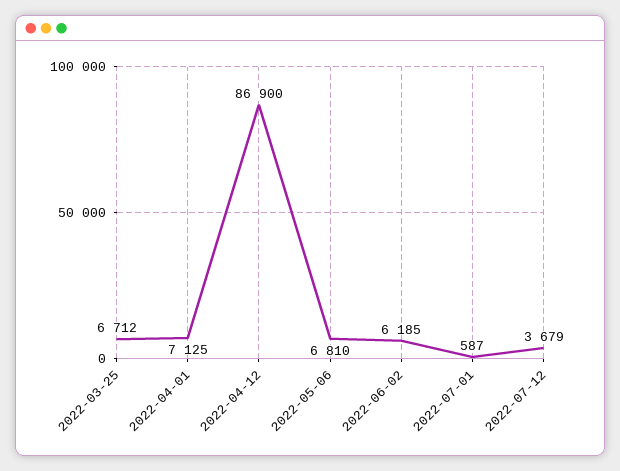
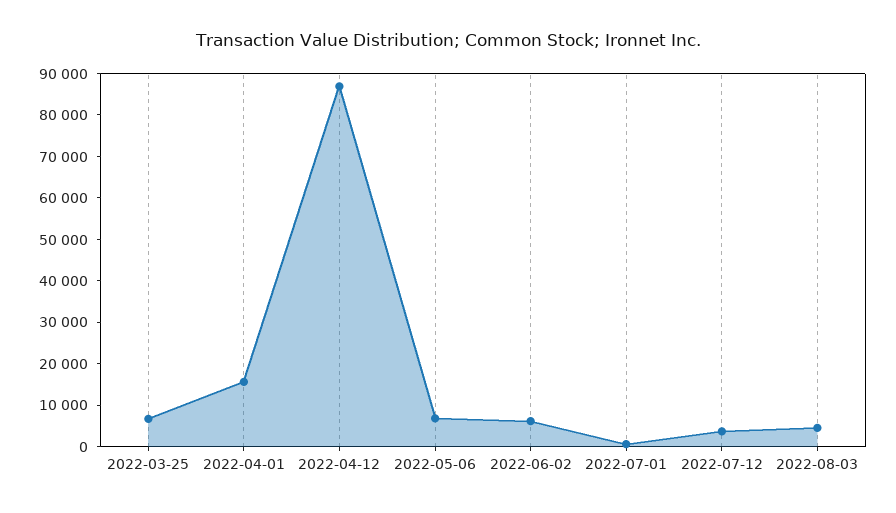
2022-04-01: 7125 -> 16000
2022-08-03: none -> 4000

